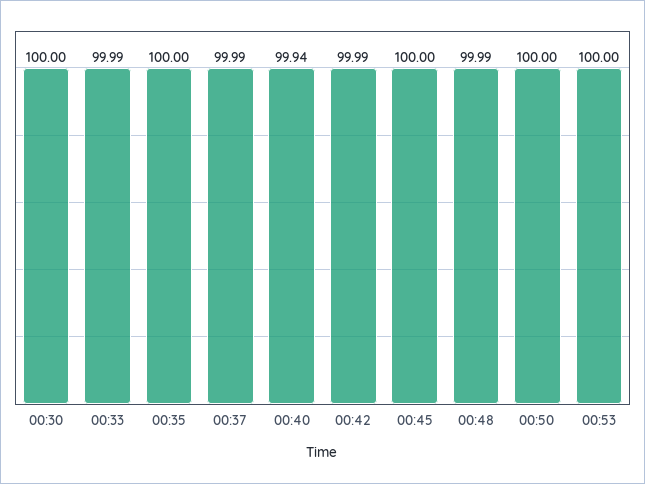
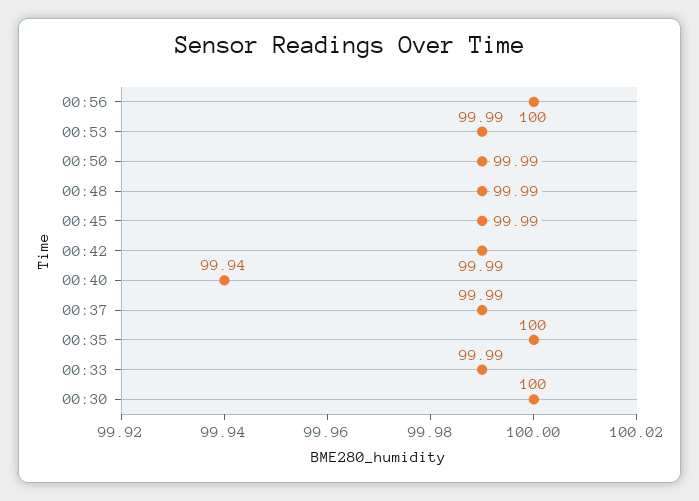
00:45: 100 -> 99.99
00:50: 100 -> 99.99
00:53: 100 -> 99.99
00:56: none -> 100

